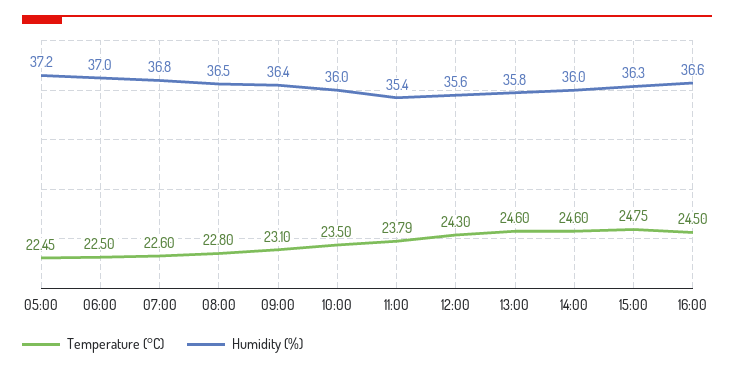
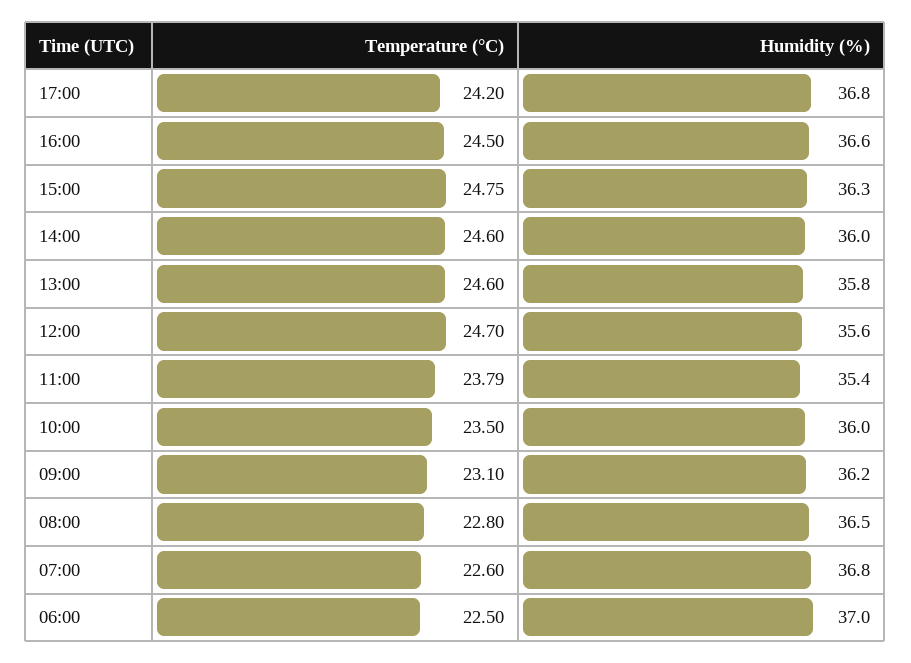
Temperature (°C), 05:00: 22.45 -> none
Humidity (%), 05:00: 37.2 -> none
Humidity (%), 09:00: 36.4 -> 36.2
Temperature (°C), 12:00: 24.3 -> 24.7
Temperature (°C), 17:00: none -> 24.2
Humidity (%), 17:00: none -> 36.8

